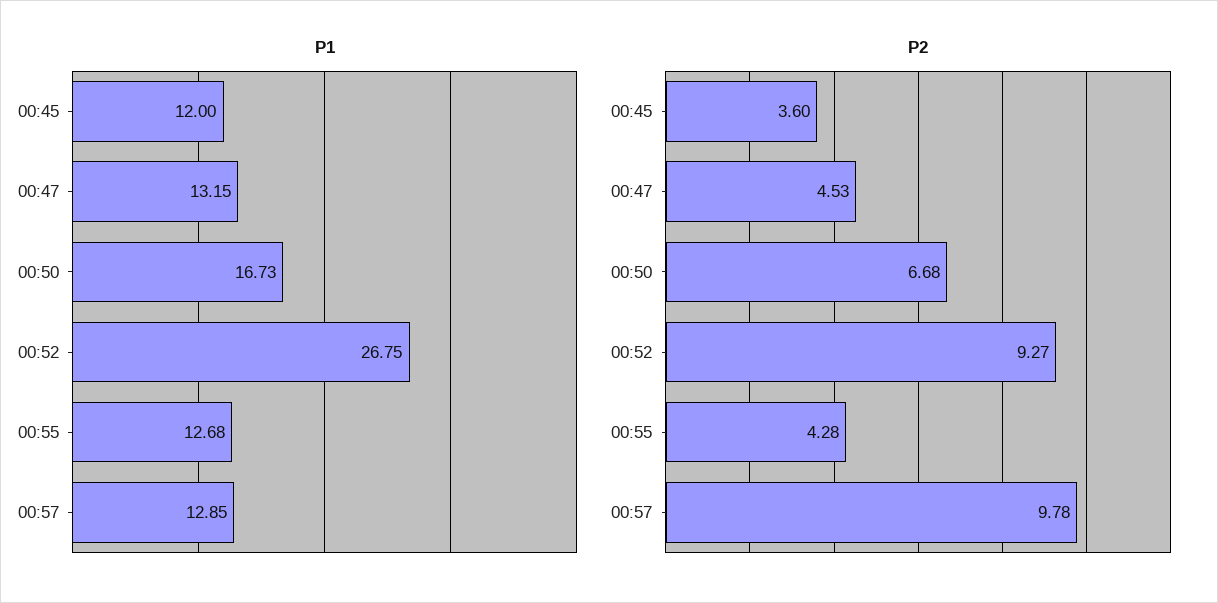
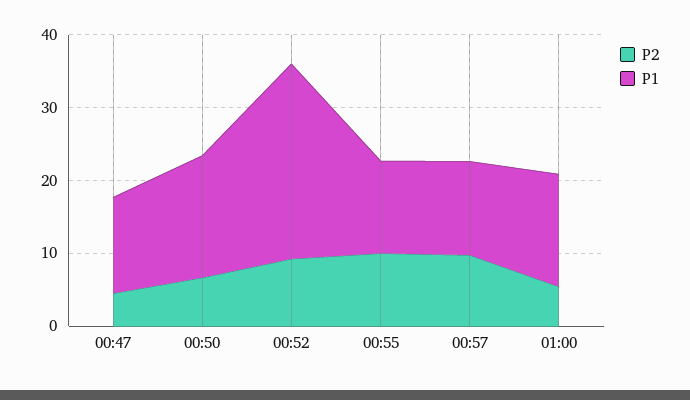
P1, 00:45: 12 -> none
P2, 00:45: 3.6 -> none
P2, 00:55: 4.28 -> 10
P2, 01:00: none -> 6
P1, 01:00: none -> 16

